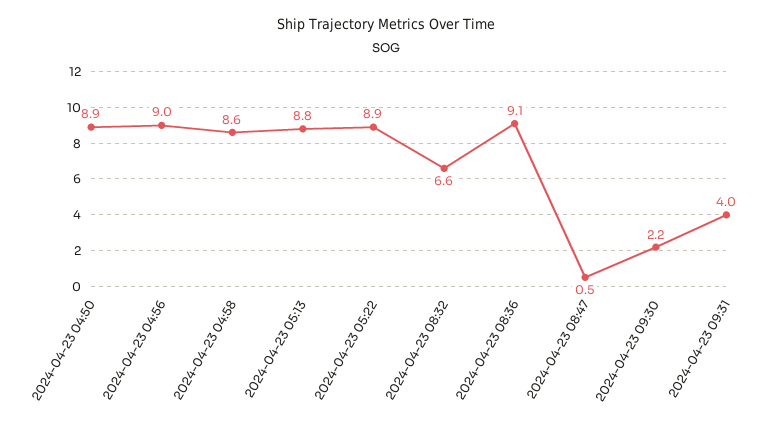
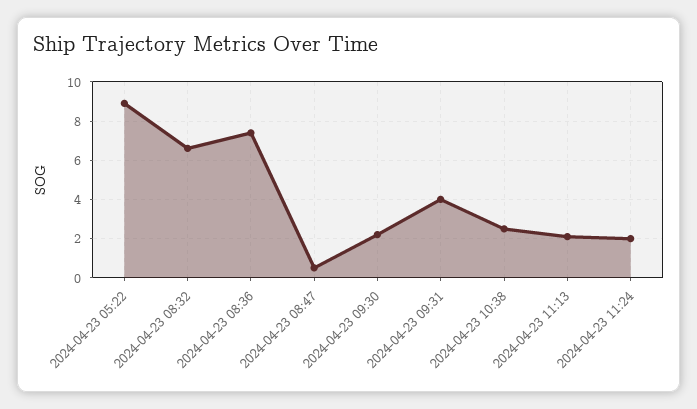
2024-04-23 04:50: 8.9 -> none
2024-04-23 04:56: 9 -> none
2024-04-23 04:58: 8.6 -> none
2024-04-23 05:13: 8.8 -> none
2024-04-23 08:36: 9.1 -> 7.5
2024-04-23 10:38: none -> 2.5
2024-04-23 11:13: none -> 2
2024-04-23 11:24: none -> 2

